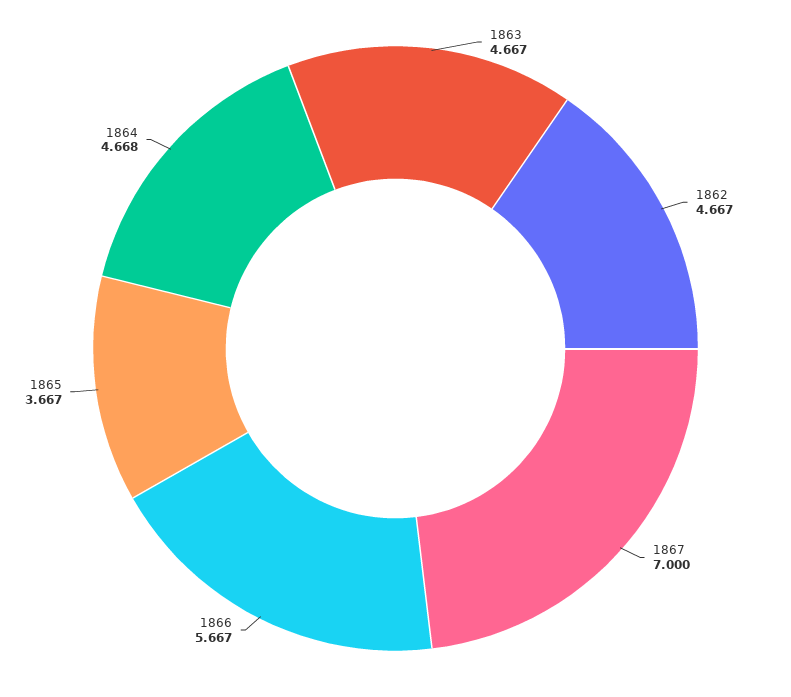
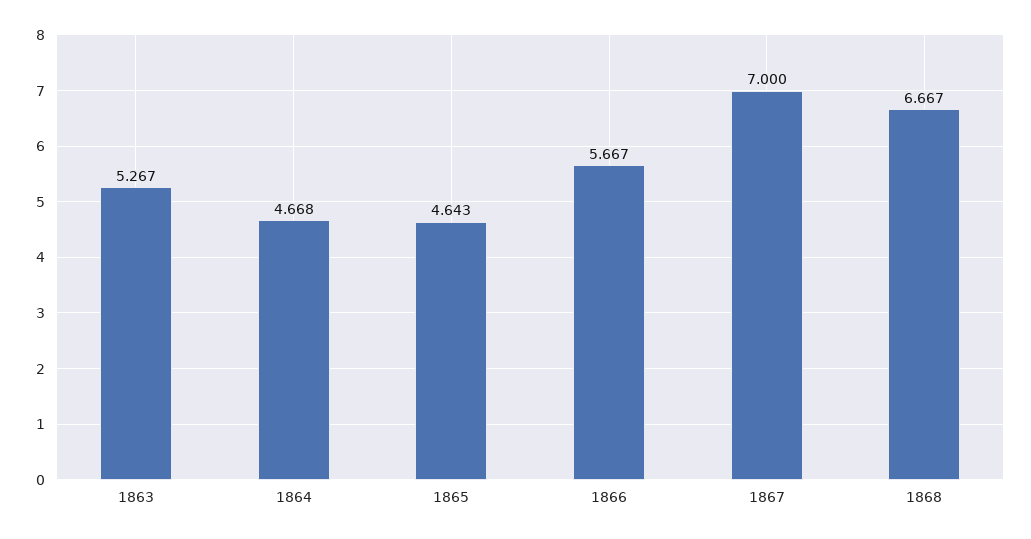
1863: 4.667 -> 5.267
1862: 4.667 -> none
1865: 3.667 -> 4.643
1868: none -> 6.667

